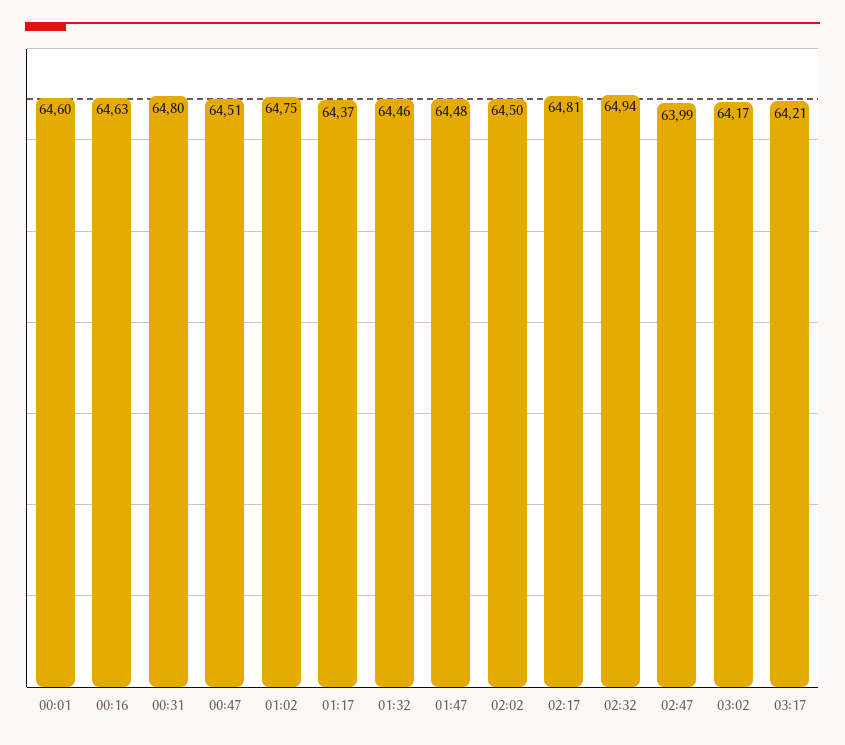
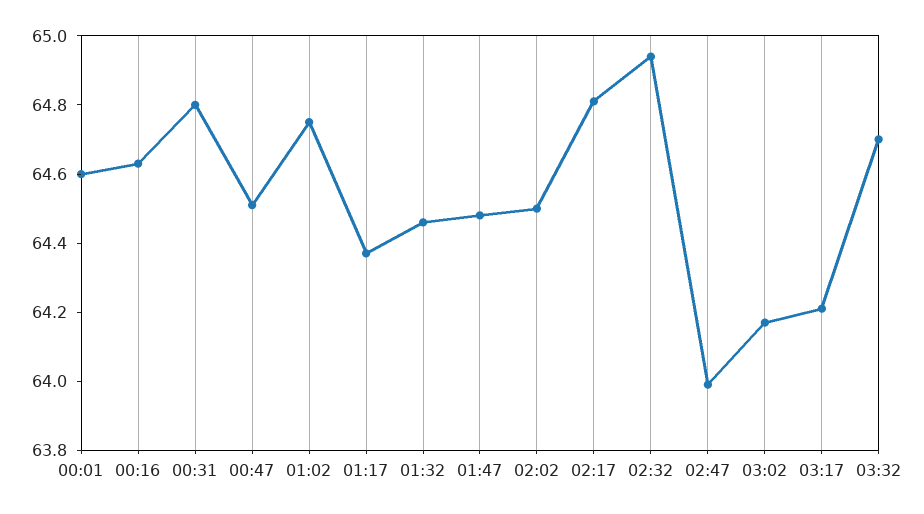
03:32: none -> 64.7

